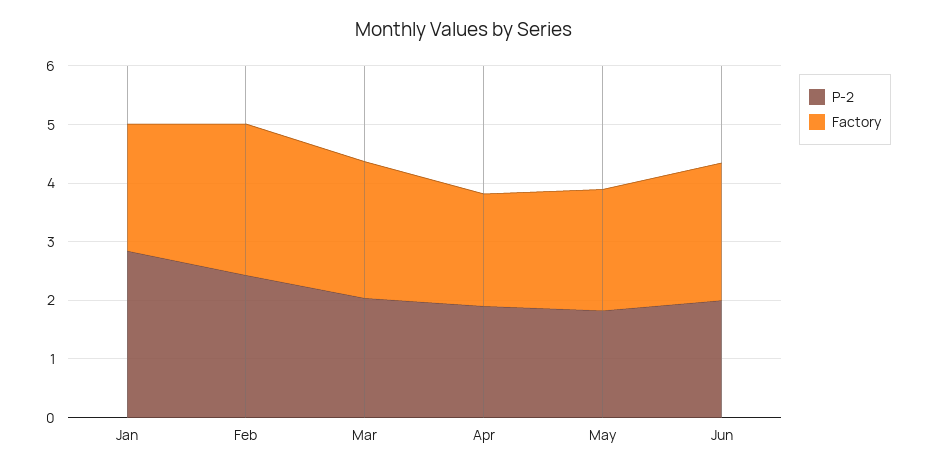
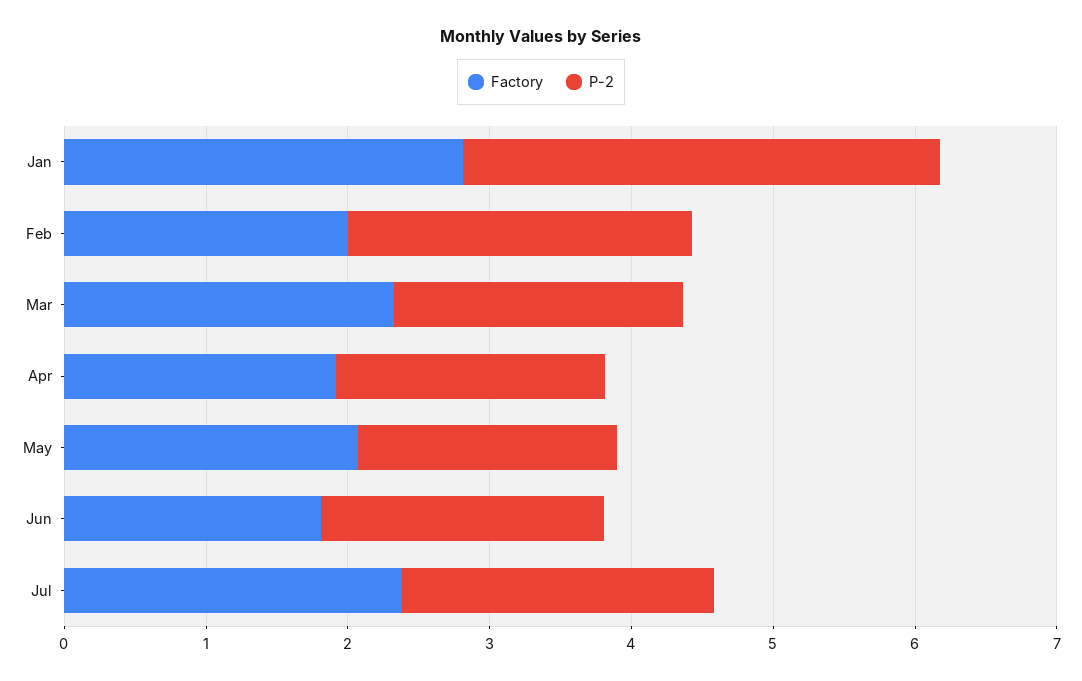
P-2, Jan: 2.8 -> 3.4
Factory, Jan: 2.2 -> 2.8
Factory, Feb: 2.6 -> 2
Factory, Jun: 2.4 -> 1.8
Factory, Jul: none -> 2.4
P-2, Jul: none -> 2.2

